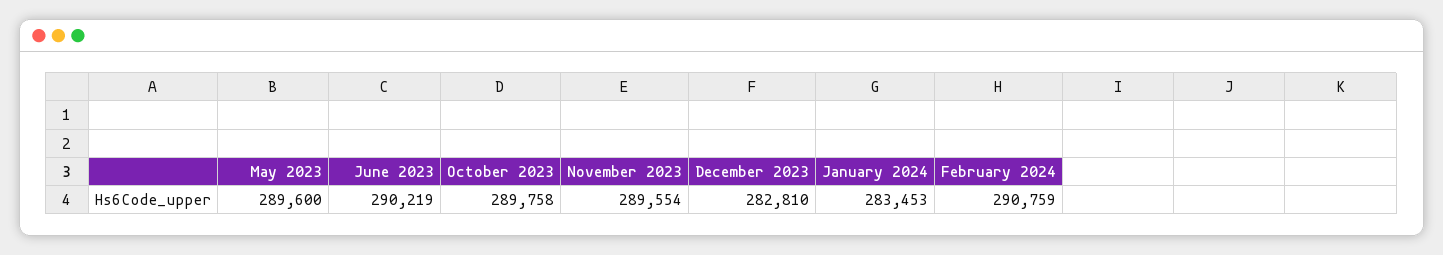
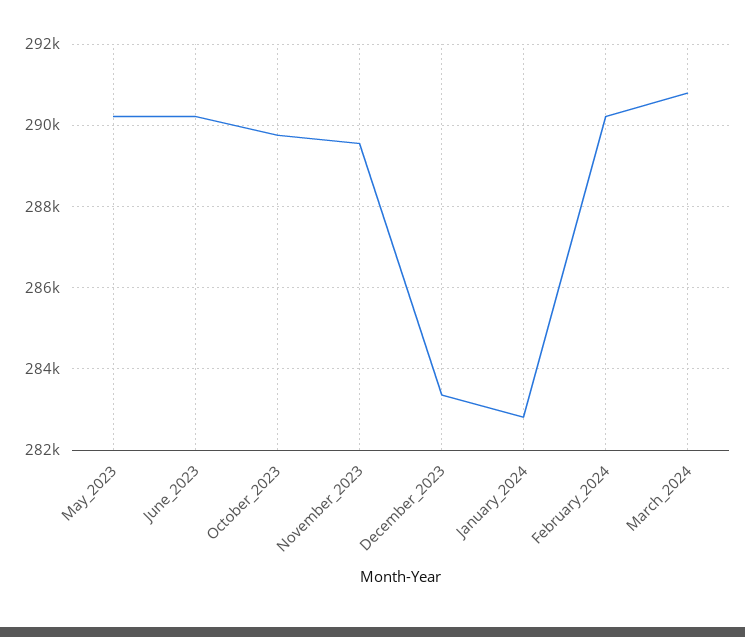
May 2023: 289600 -> 290200
December 2023: 282810 -> 283400
January 2024: 283453 -> 282800
February 2024: 290759 -> 290200
March_2024: none -> 290800

